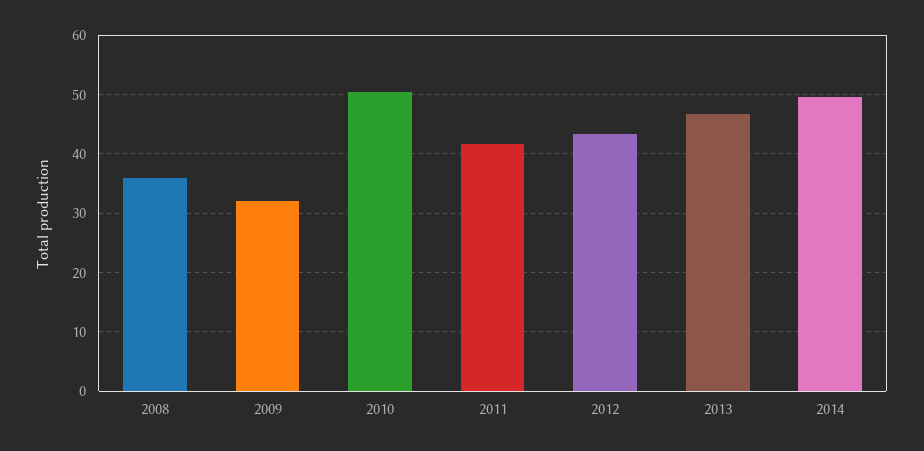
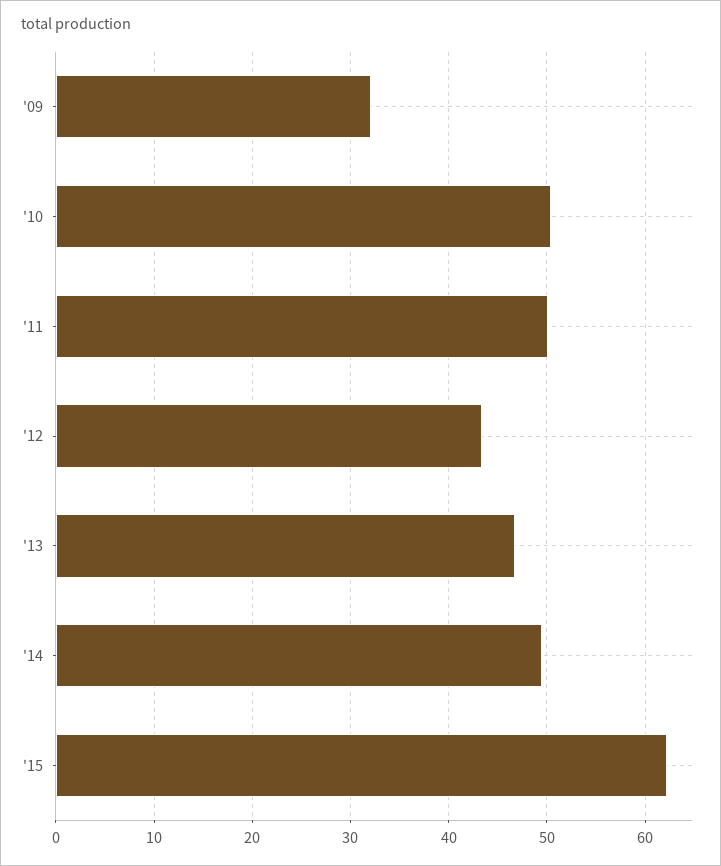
2008: 36 -> none
2011: 42 -> 50
'15: none -> 62

